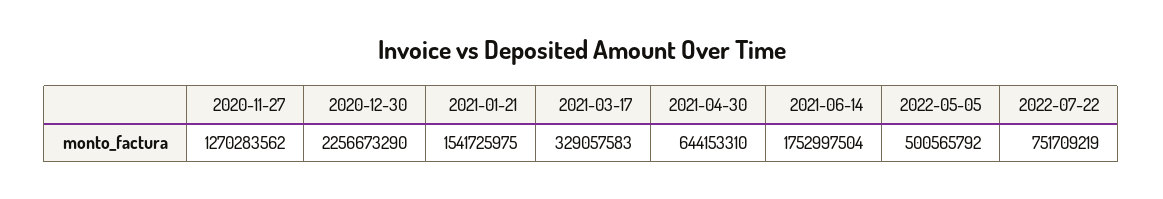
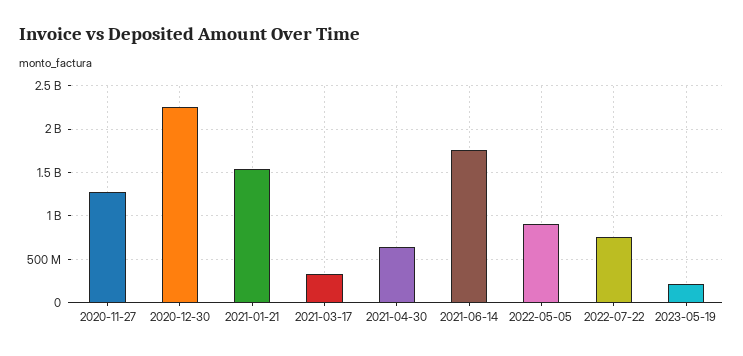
2022-05-05: 500565792 -> 900000000
2023-05-19: none -> 200000000

